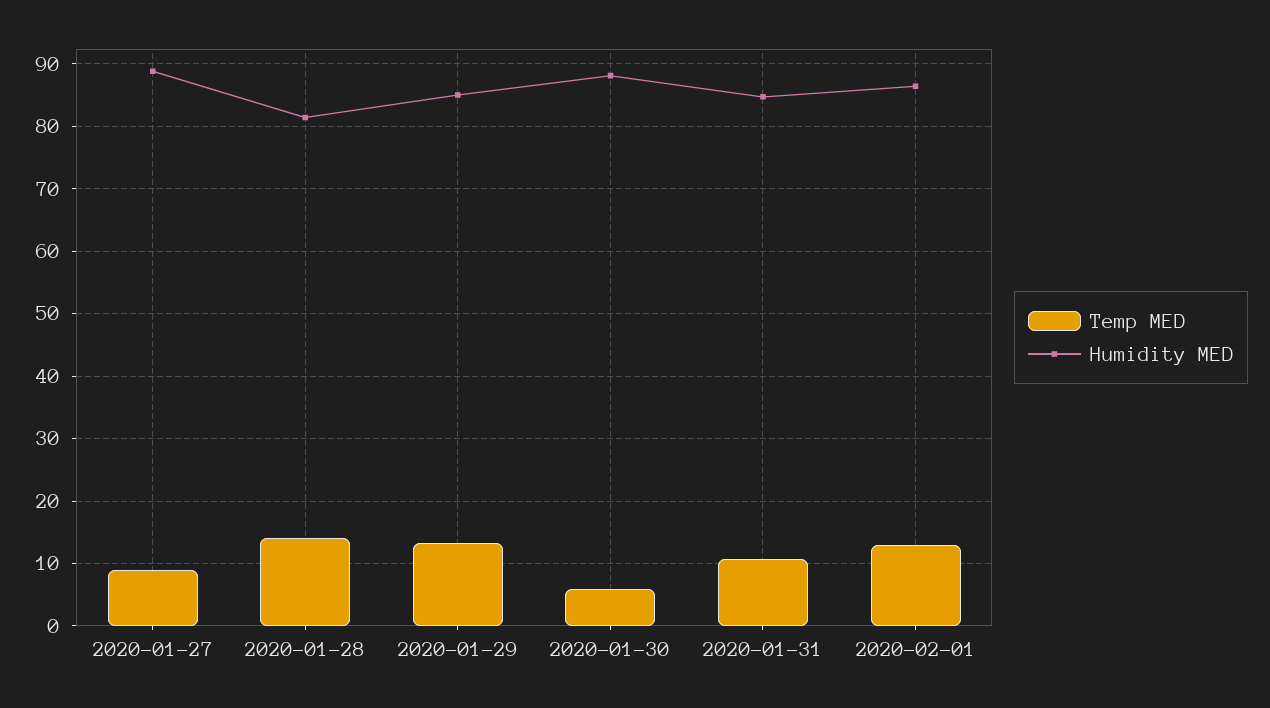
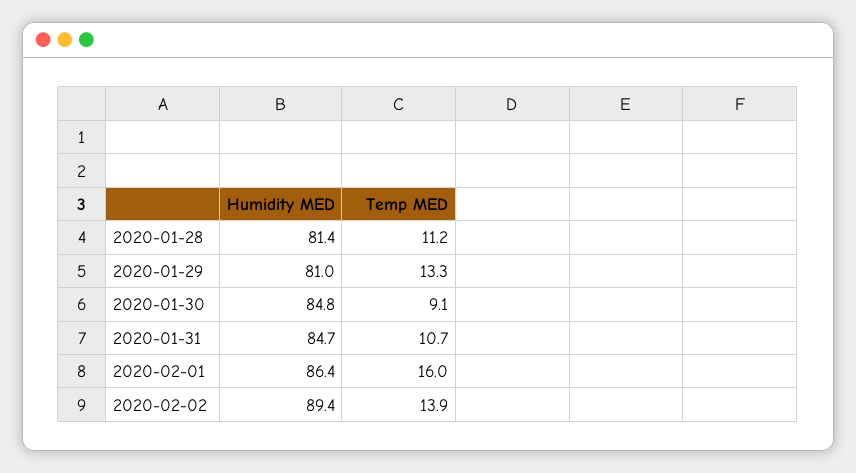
Temp MED, 2020-01-27: 9 -> none
Humidity MED, 2020-01-27: 89 -> none
Temp MED, 2020-01-28: 14 -> 11.2
Humidity MED, 2020-01-29: 85 -> 81
Temp MED, 2020-01-30: 6 -> 9.1
Humidity MED, 2020-01-30: 88 -> 84.8
Temp MED, 2020-02-01: 13 -> 16
Humidity MED, 2020-02-02: none -> 89.4
Temp MED, 2020-02-02: none -> 13.9

